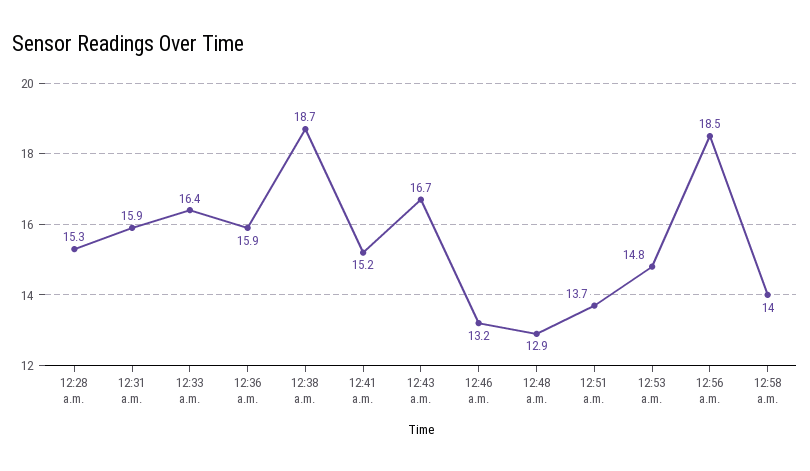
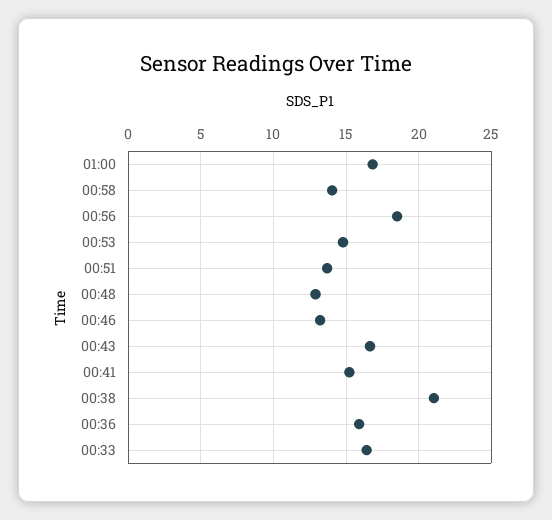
12:28 a.m.: 15.3 -> none
12:31 a.m.: 15.9 -> none
12:38 a.m.: 18.7 -> 21
01:00: none -> 17

